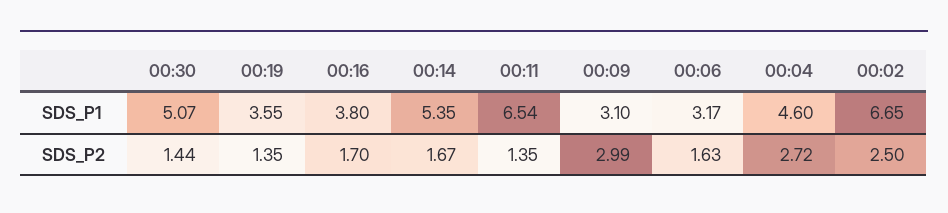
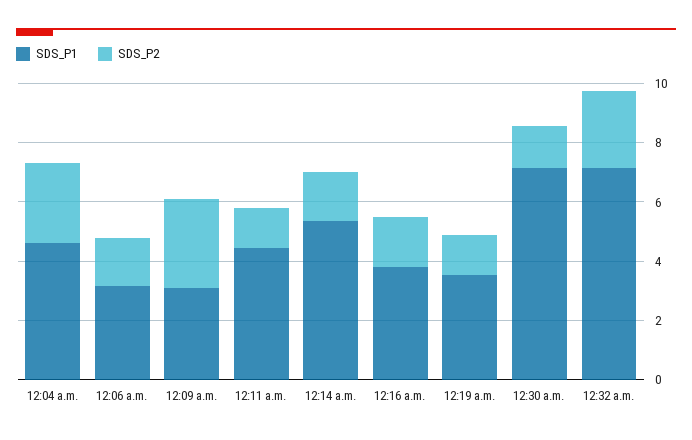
SDS_P1, 00:30: 5.07 -> 7
SDS_P1, 00:11: 6.54 -> 4.5
SDS_P1, 00:02: 6.65 -> none
SDS_P2, 00:02: 2.5 -> none
SDS_P1, 12:32 a.m.: none -> 7
SDS_P2, 12:32 a.m.: none -> 2.5

